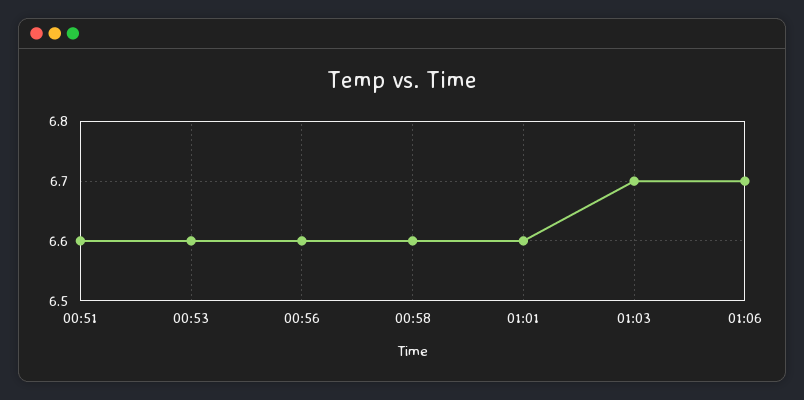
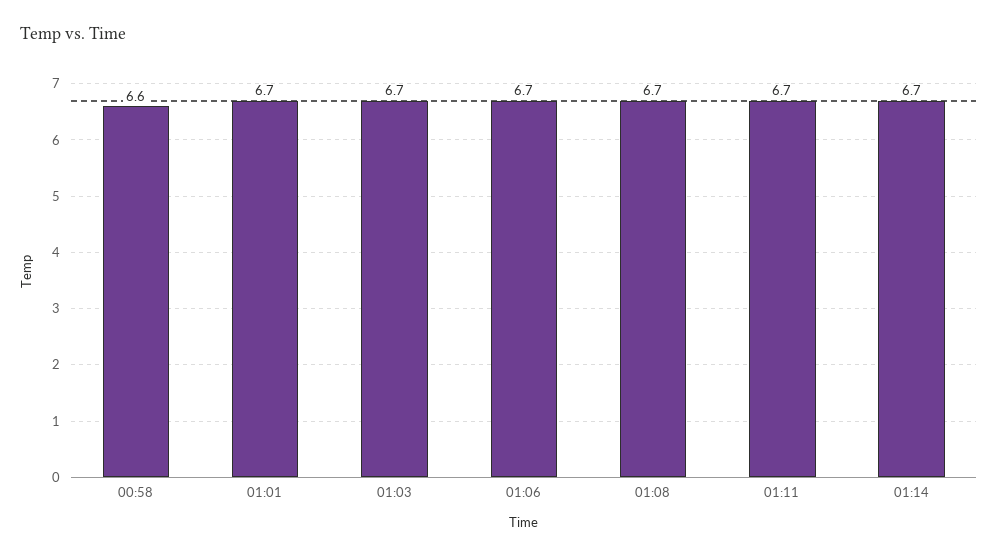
00:51: 6.6 -> none
00:53: 6.6 -> none
00:56: 6.6 -> none
01:01: 6.6 -> 6.7
01:08: none -> 6.7
01:11: none -> 6.7
01:14: none -> 6.7

